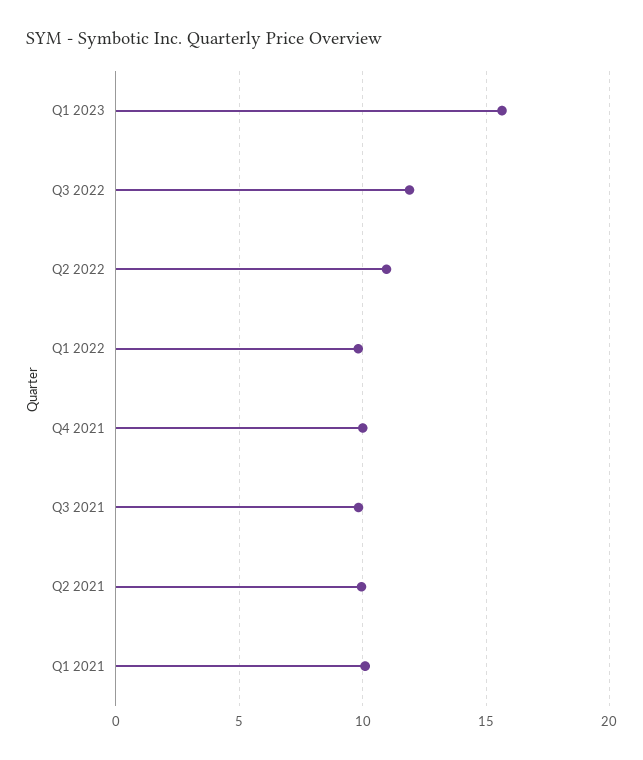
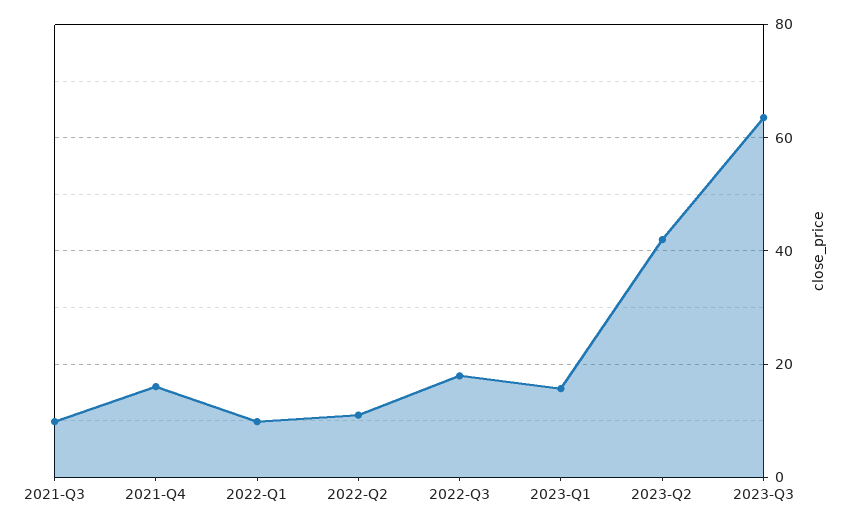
Q3 2022: 12 -> 18
Q4 2021: 10 -> 16
Q2 2021: 10 -> none
Q1 2021: 10 -> none
2023-Q2: none -> 42
2023-Q3: none -> 64

